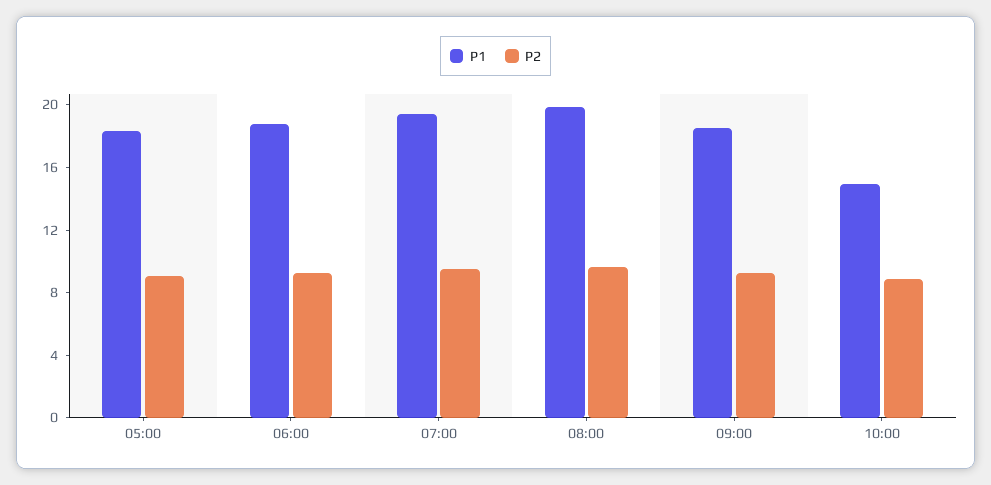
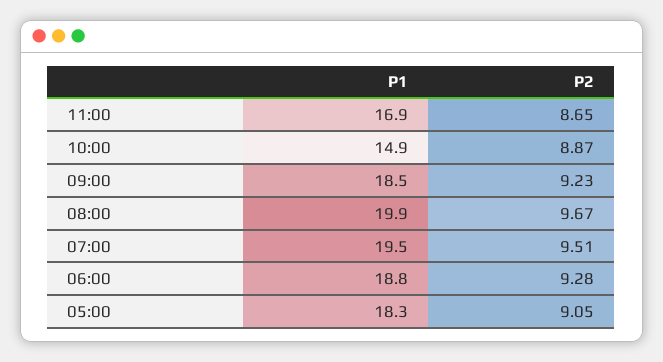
P1, 11:00: none -> 16.9
P2, 11:00: none -> 8.65

